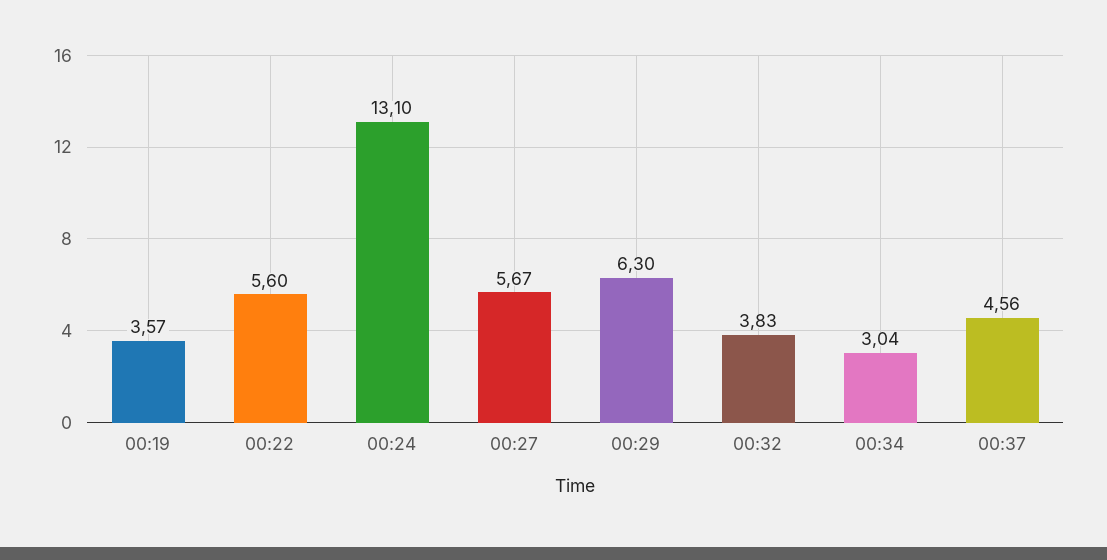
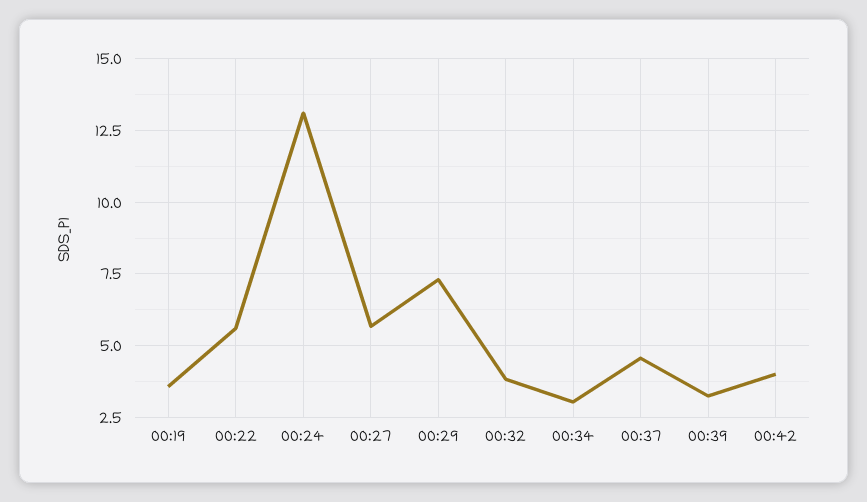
00:29: 6.3 -> 7.25
00:39: none -> 3.25
00:42: none -> 4

